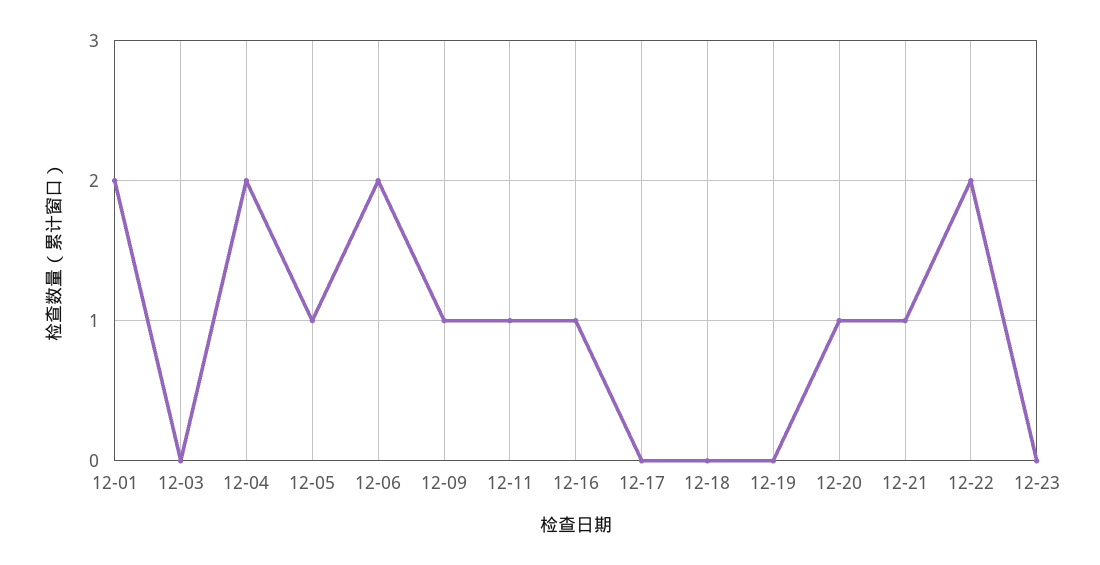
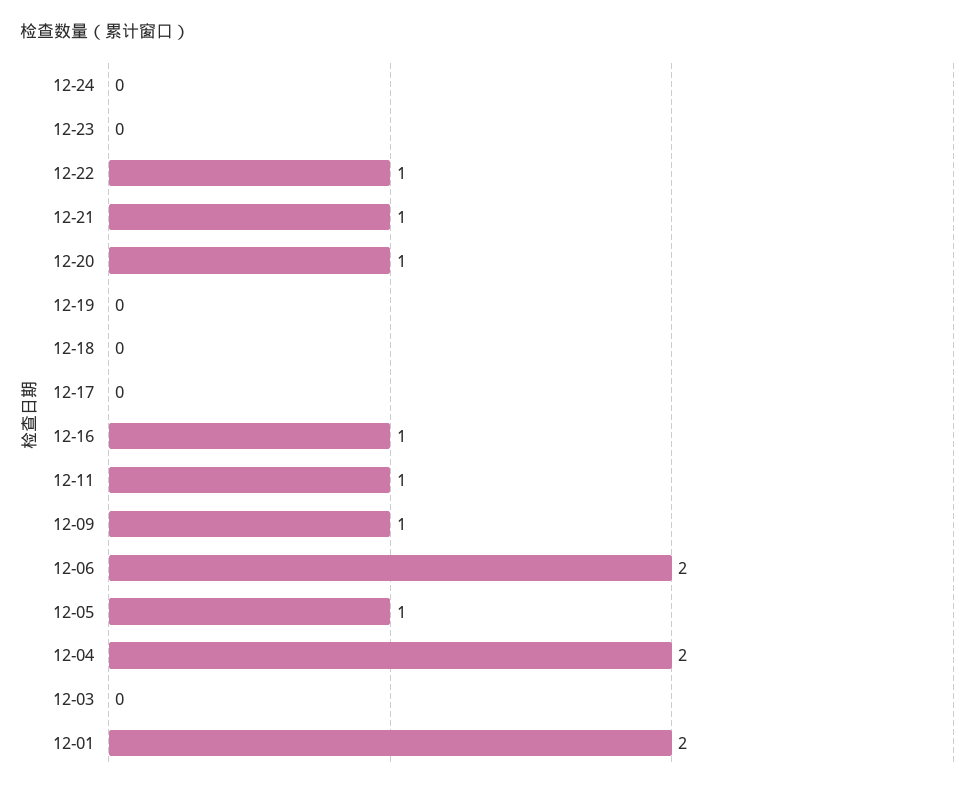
12-22: 2 -> 1
12-24: none -> 0

